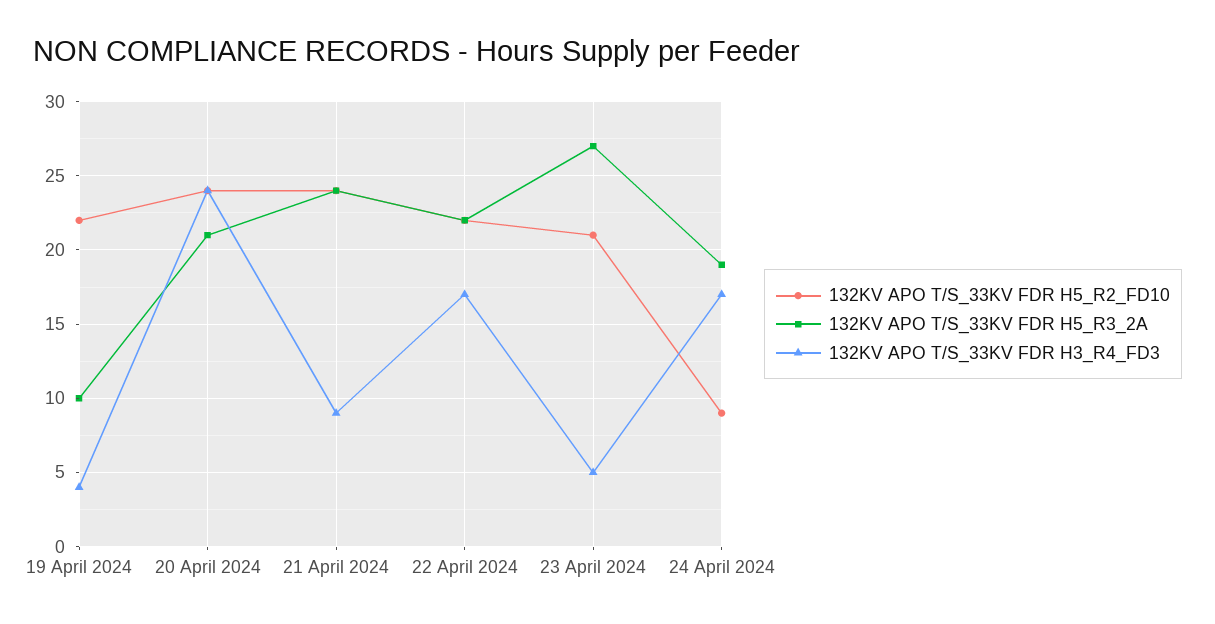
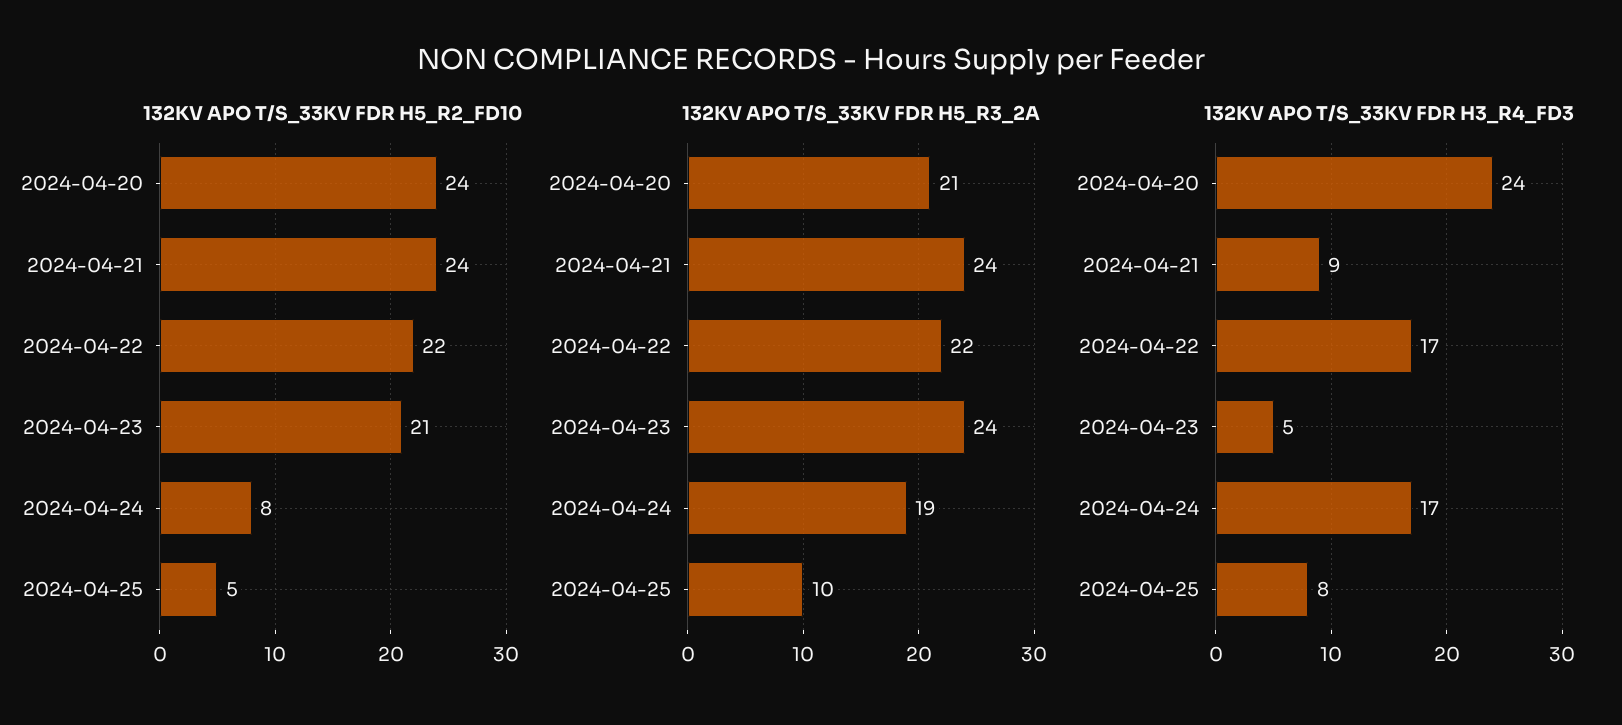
132KV APO T/S_33KV FDR H5_R2_FD10, 19 April 2024: 22 -> none
132KV APO T/S_33KV FDR H5_R3_2A, 19 April 2024: 10 -> none
132KV APO T/S_33KV FDR H3_R4_FD3, 19 April 2024: 4 -> none
132KV APO T/S_33KV FDR H5_R3_2A, 23 April 2024: 27 -> 24
132KV APO T/S_33KV FDR H5_R2_FD10, 24 April 2024: 9 -> 8
132KV APO T/S_33KV FDR H5_R2_FD10, 2024-04-25: none -> 5
132KV APO T/S_33KV FDR H5_R3_2A, 2024-04-25: none -> 10
132KV APO T/S_33KV FDR H3_R4_FD3, 2024-04-25: none -> 8

